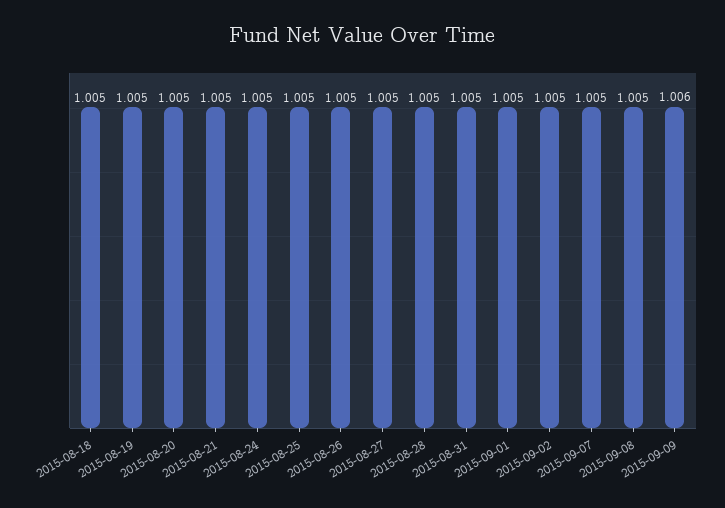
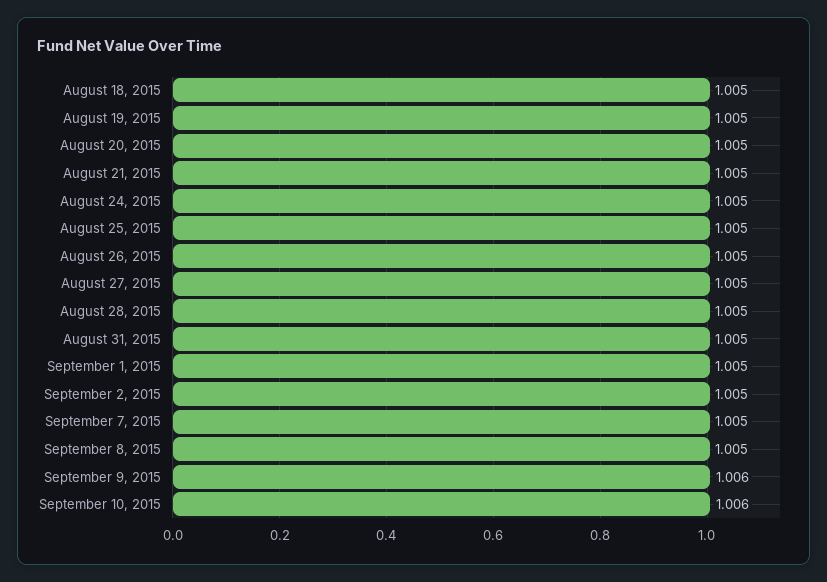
September 10, 2015: none -> 1.006

